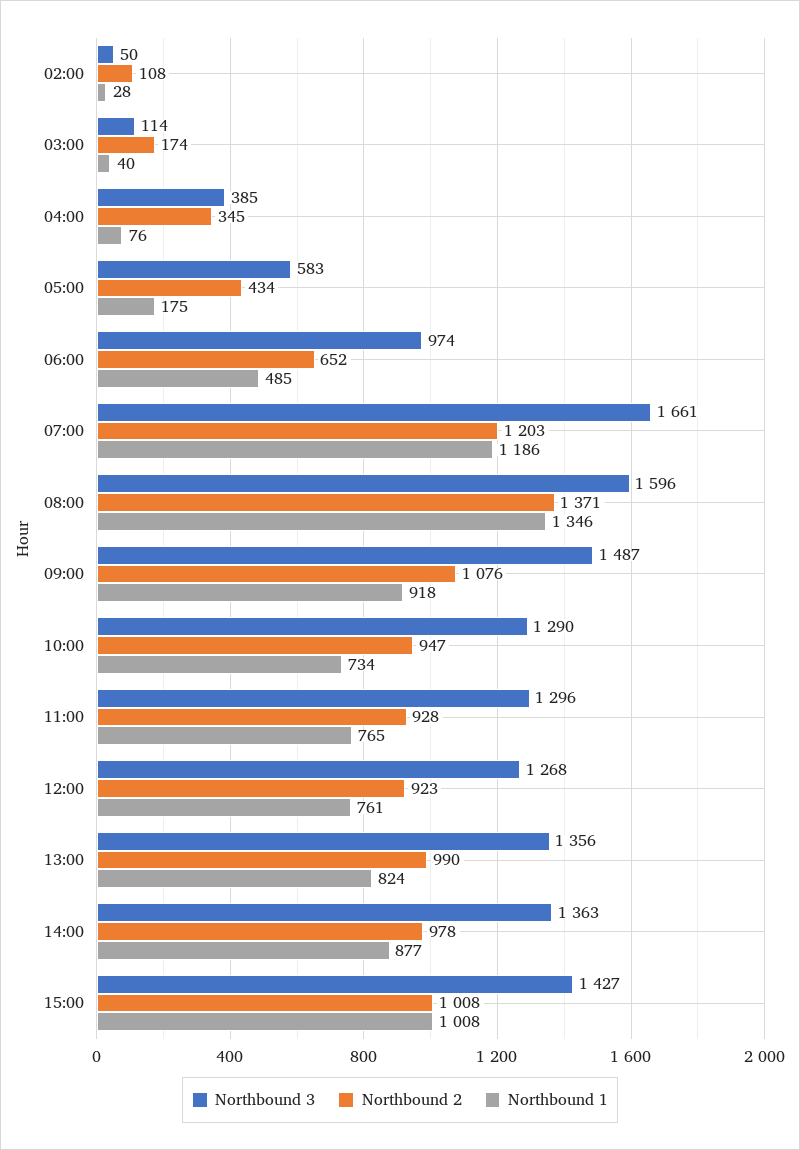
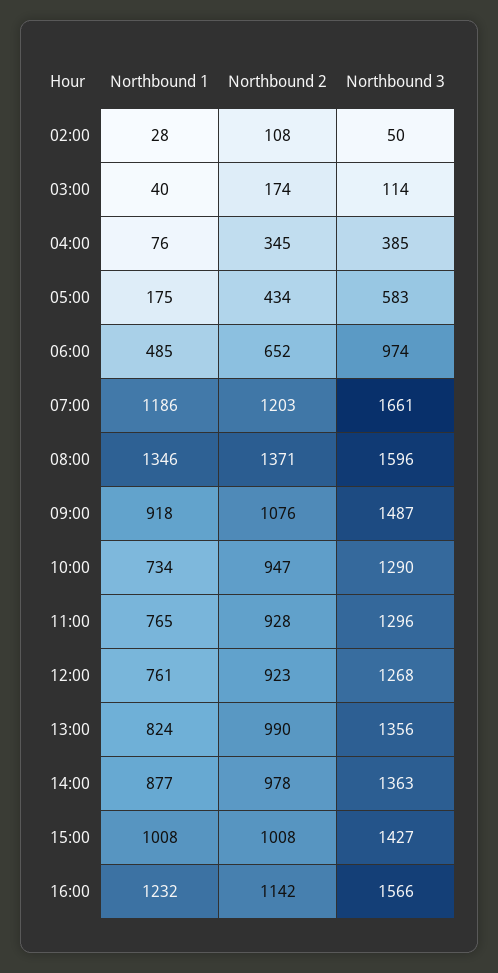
Northbound 1, 16:00: none -> 1232
Northbound 2, 16:00: none -> 1142
Northbound 3, 16:00: none -> 1566

